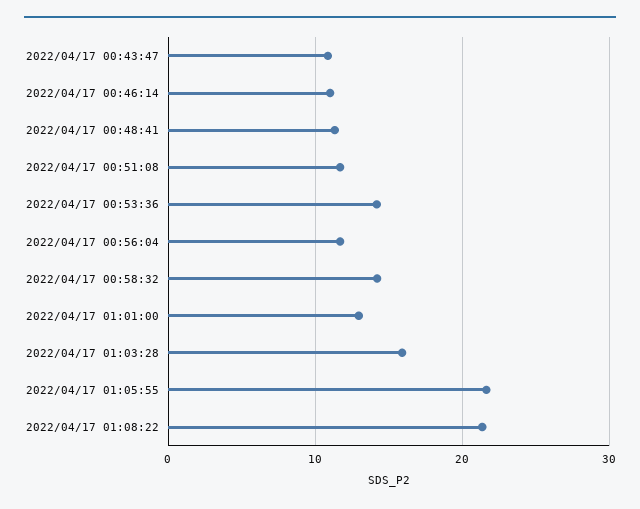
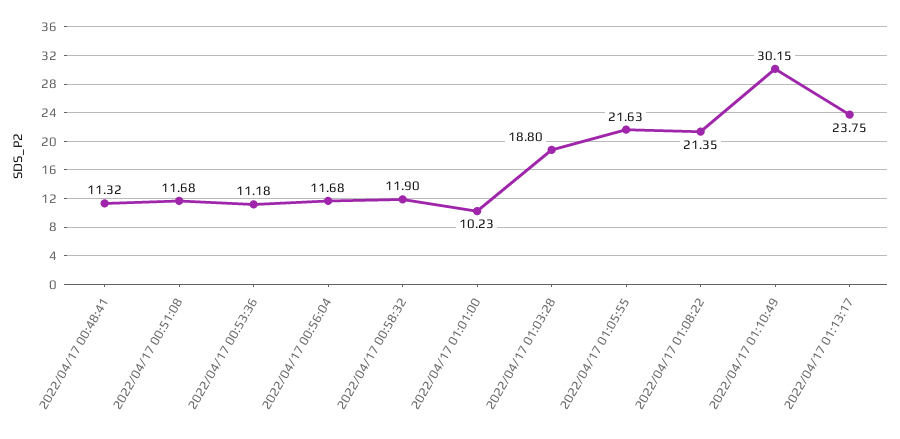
2022/04/17 00:43:47: 11 -> none
2022/04/17 00:46:14: 11 -> none
2022/04/17 00:53:36: 14 -> 11.18
2022/04/17 00:58:32: 14 -> 11.9
2022/04/17 01:01:00: 13 -> 10.23
2022/04/17 01:03:28: 16 -> 18.8
2022/04/17 01:10:49: none -> 30.15
2022/04/17 01:13:17: none -> 23.75

